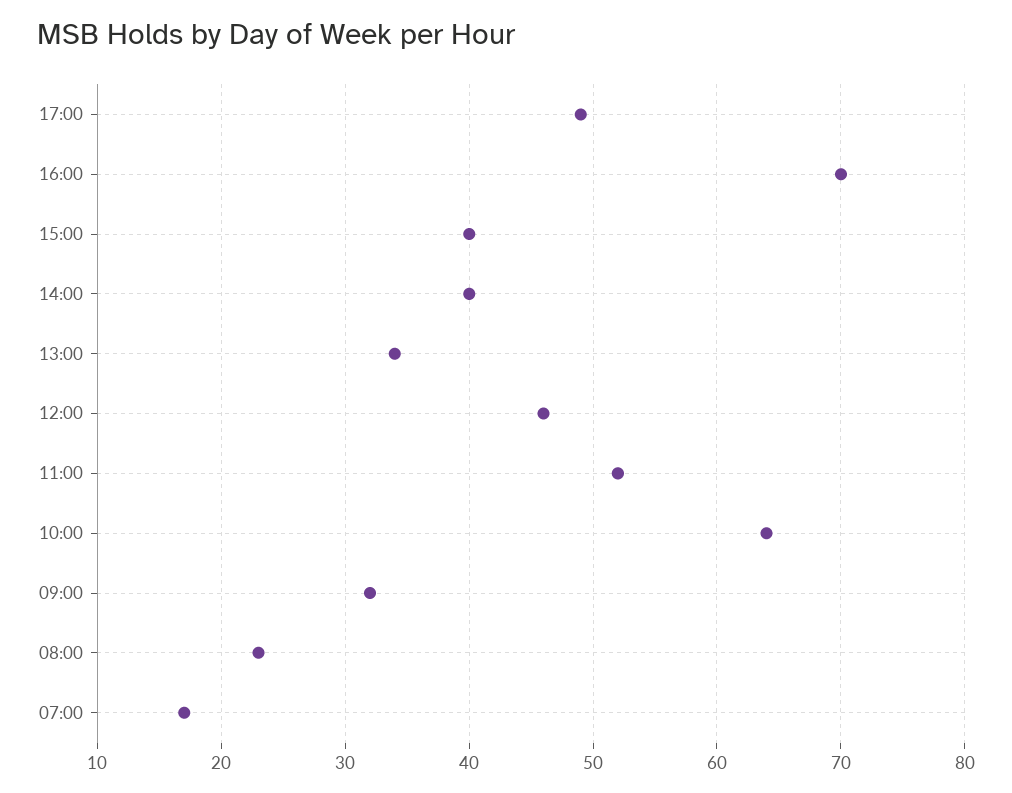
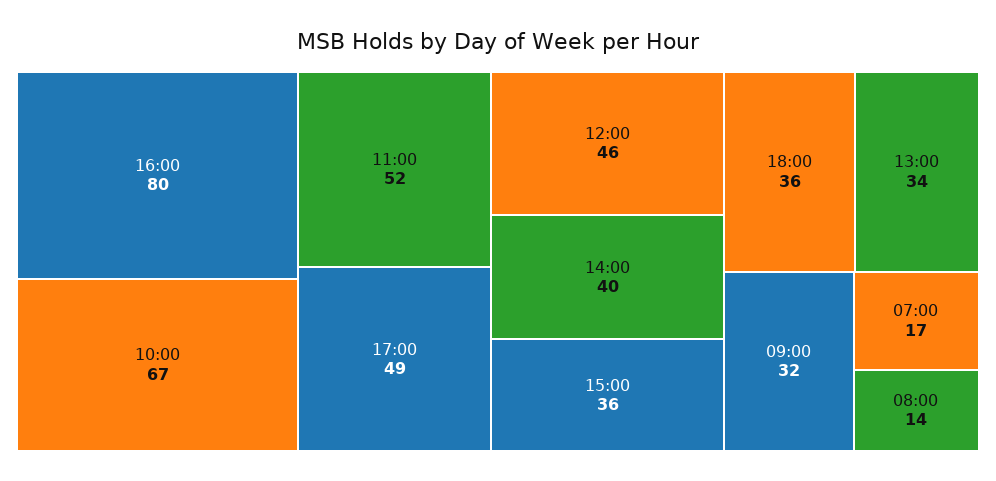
16:00: 70 -> 80
15:00: 40 -> 36
10:00: 64 -> 67
08:00: 23 -> 14
18:00: none -> 36

